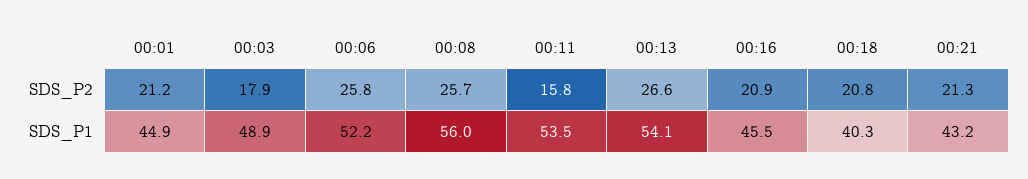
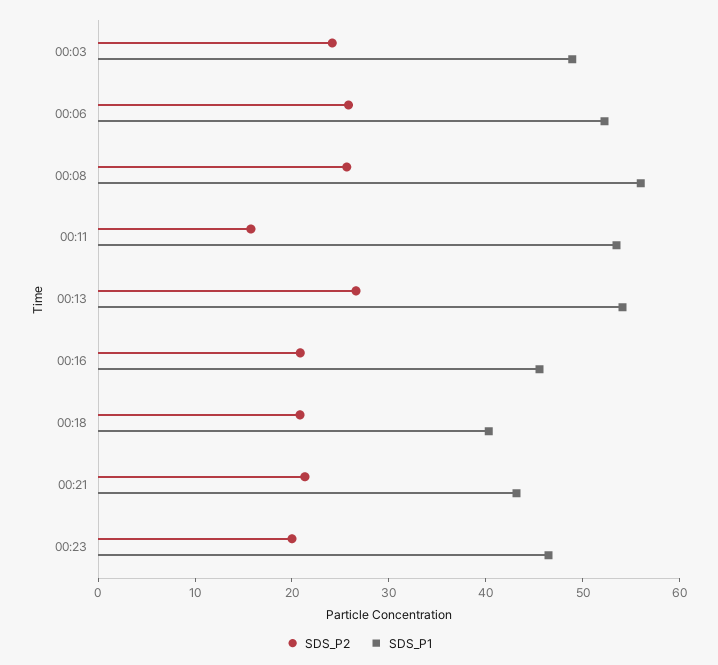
SDS_P2, 00:01: 21.2 -> none
SDS_P2, 00:03: 17.9 -> 24
SDS_P1, 00:01: 44.9 -> none
SDS_P2, 00:23: none -> 20
SDS_P1, 00:23: none -> 46

